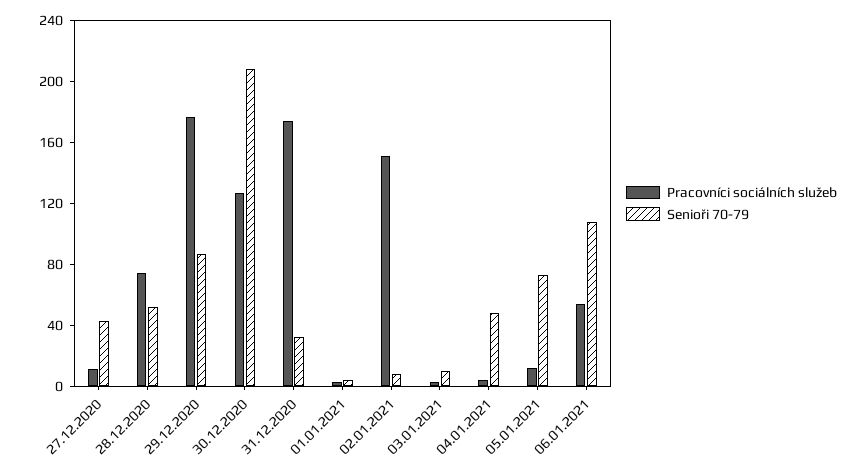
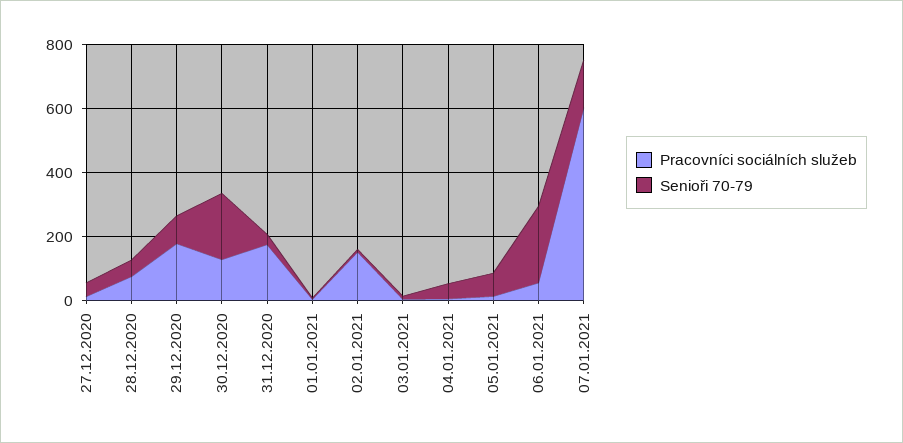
Senioři 70-79, 06.01.2021: 110 -> 250
Pracovníci sociálních služeb, 07.01.2021: none -> 600
Senioři 70-79, 07.01.2021: none -> 150

